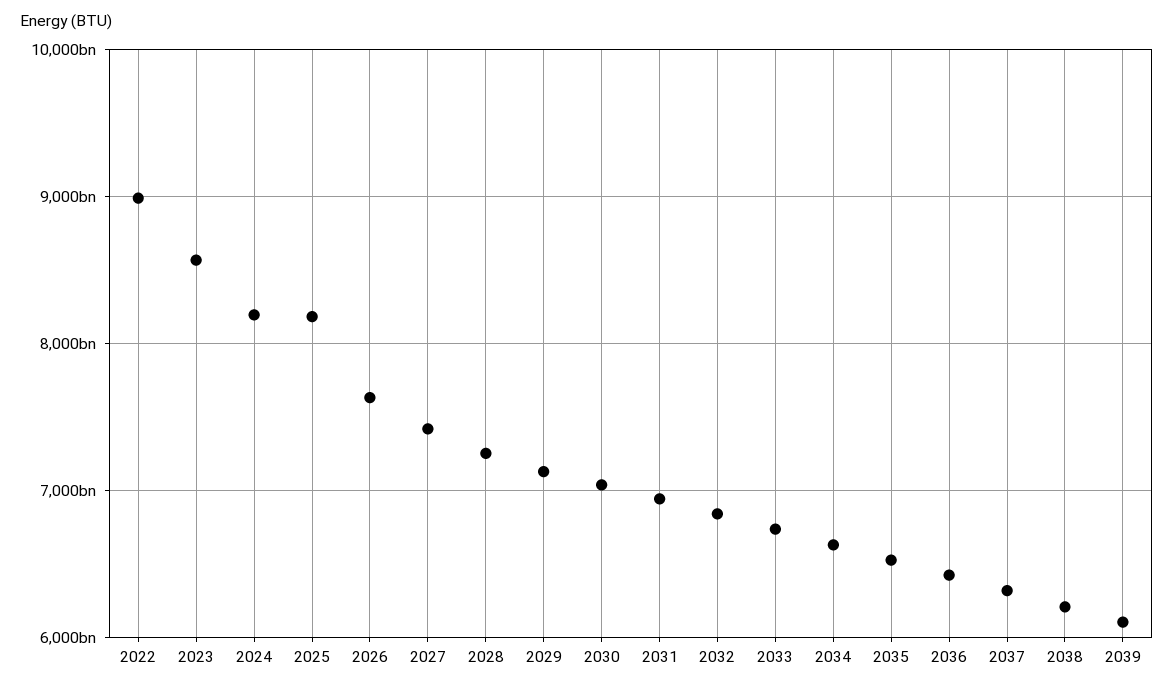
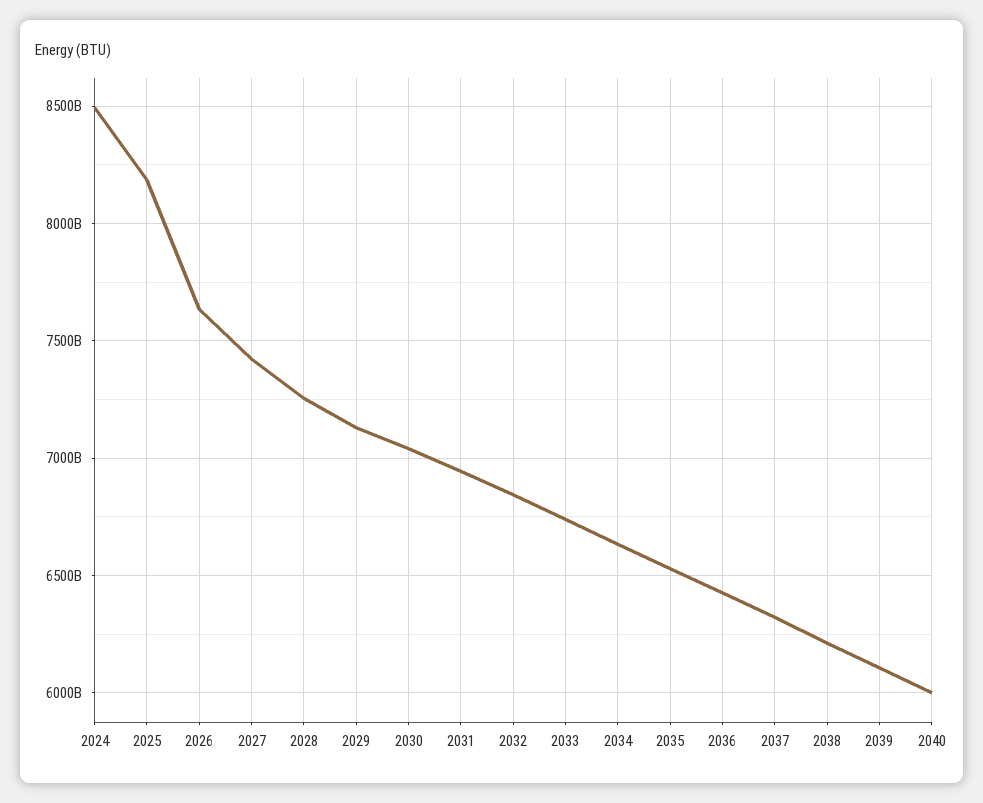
2022: 9000000000000 -> none
2023: 8600000000000 -> none
2024: 8200000000000 -> 8500000000000
2040: none -> 6000000000000

